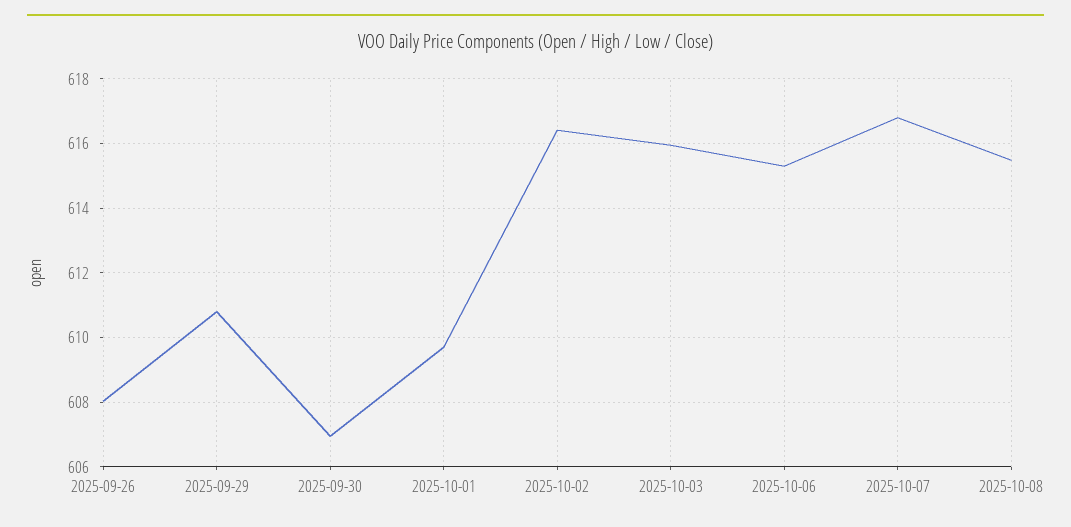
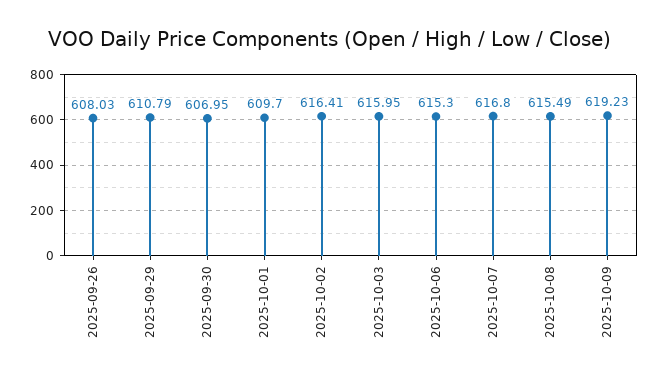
2025-10-09: none -> 619.23

